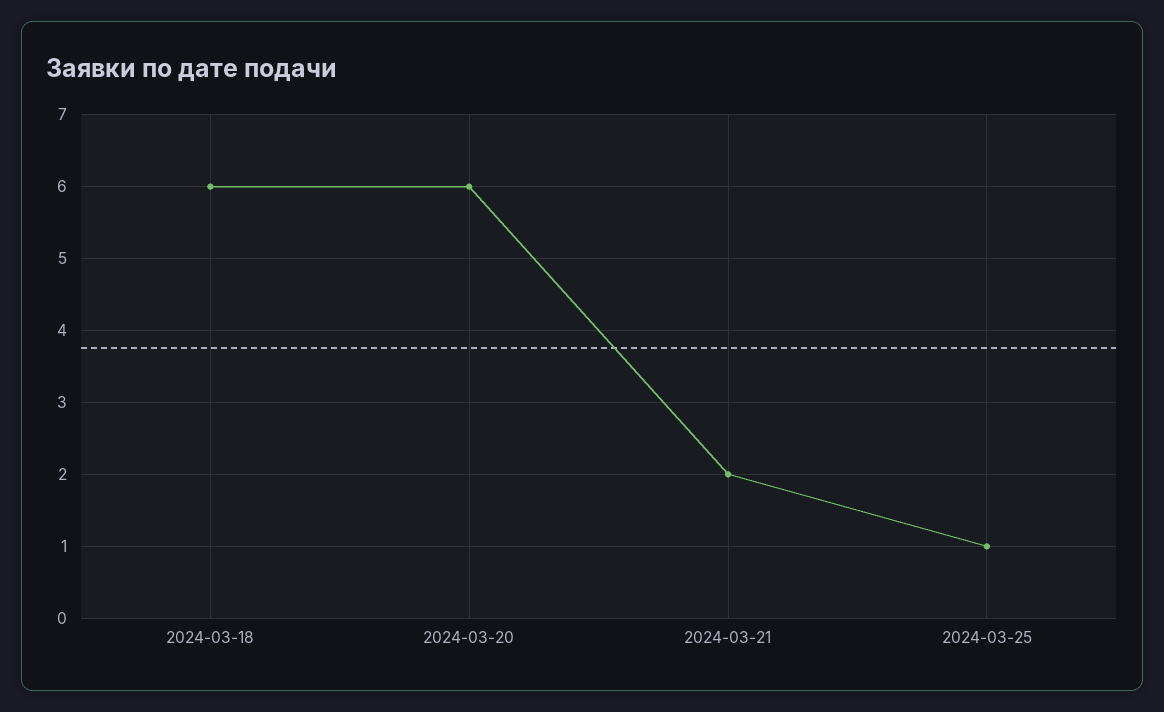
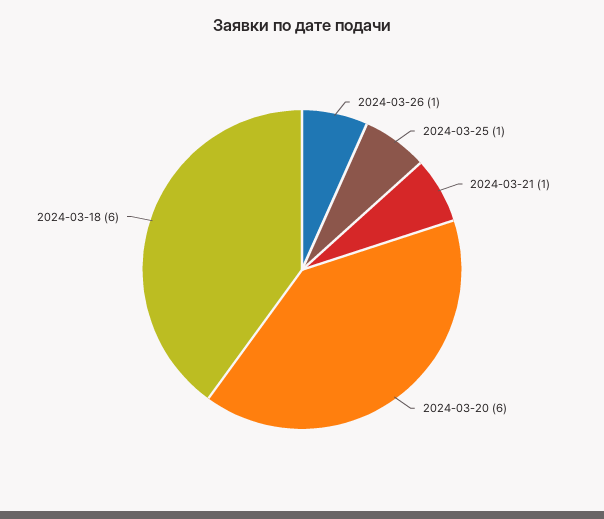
2024-03-21: 2 -> 1
2024-03-26: none -> 1

